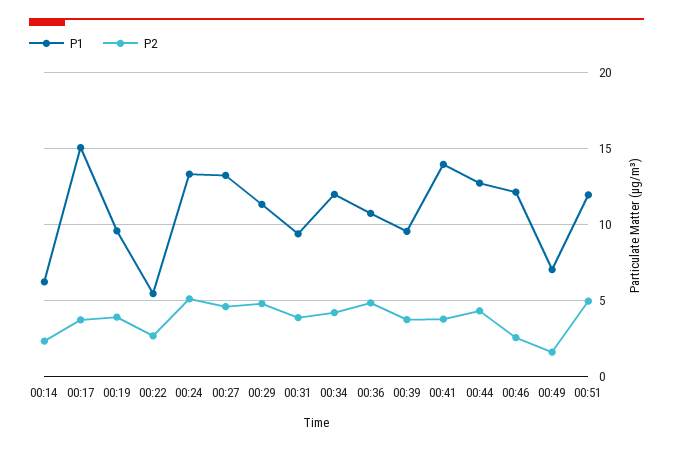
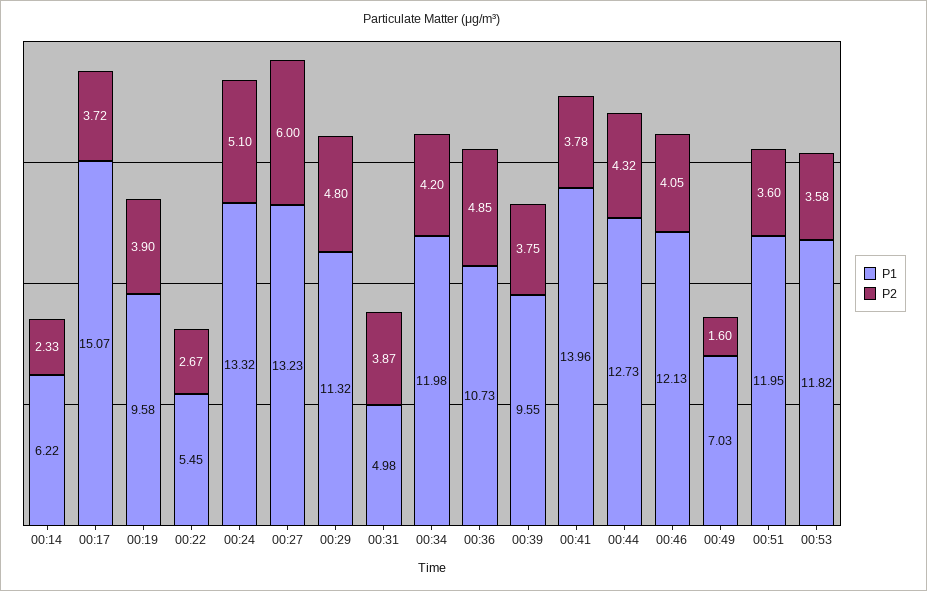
P2, 00:27: 4.5 -> 6
P1, 00:31: 9.5 -> 4.98
P2, 00:46: 2.5 -> 4.05
P2, 00:51: 5 -> 3.6
P1, 00:53: none -> 11.82
P2, 00:53: none -> 3.58

